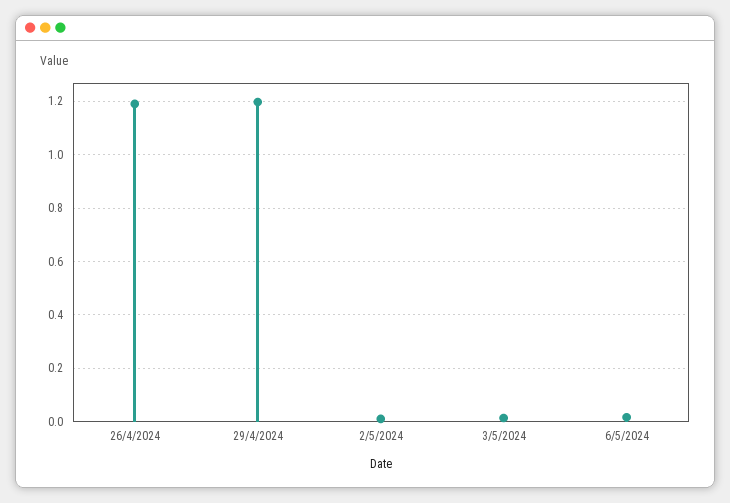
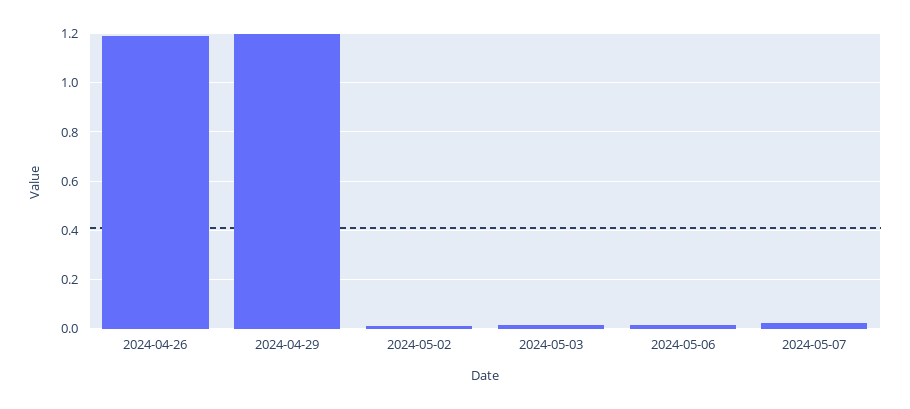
2024-05-07: none -> 0.025

